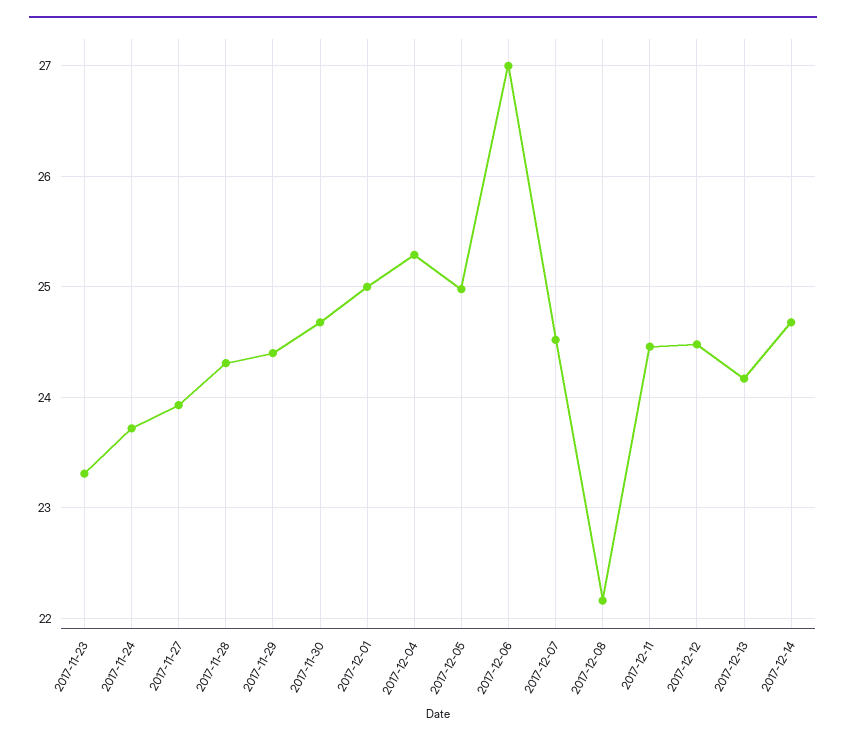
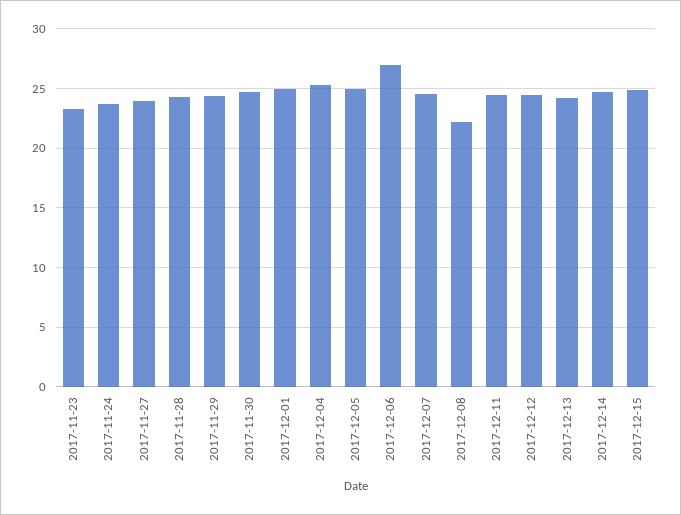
2017-12-15: none -> 25

